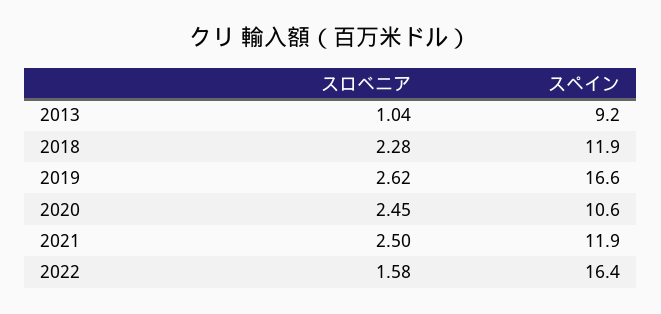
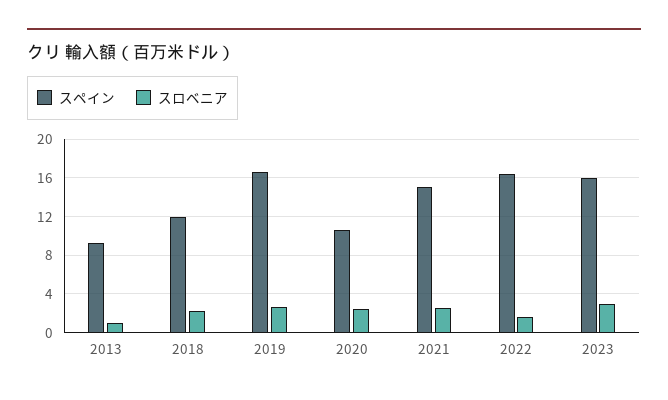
スペイン, 2021: 11.9 -> 15
スペイン, 2023: none -> 16
スロベニア, 2023: none -> 3

